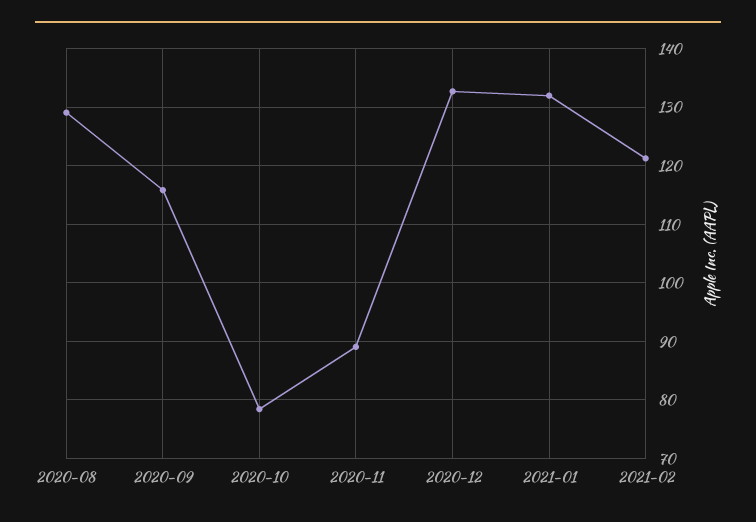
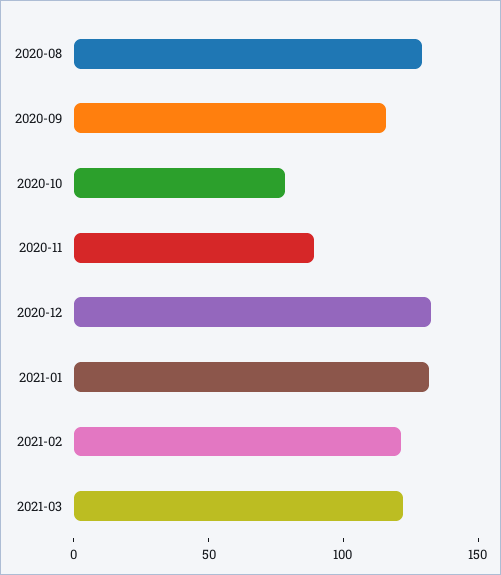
2021-03: none -> 120

